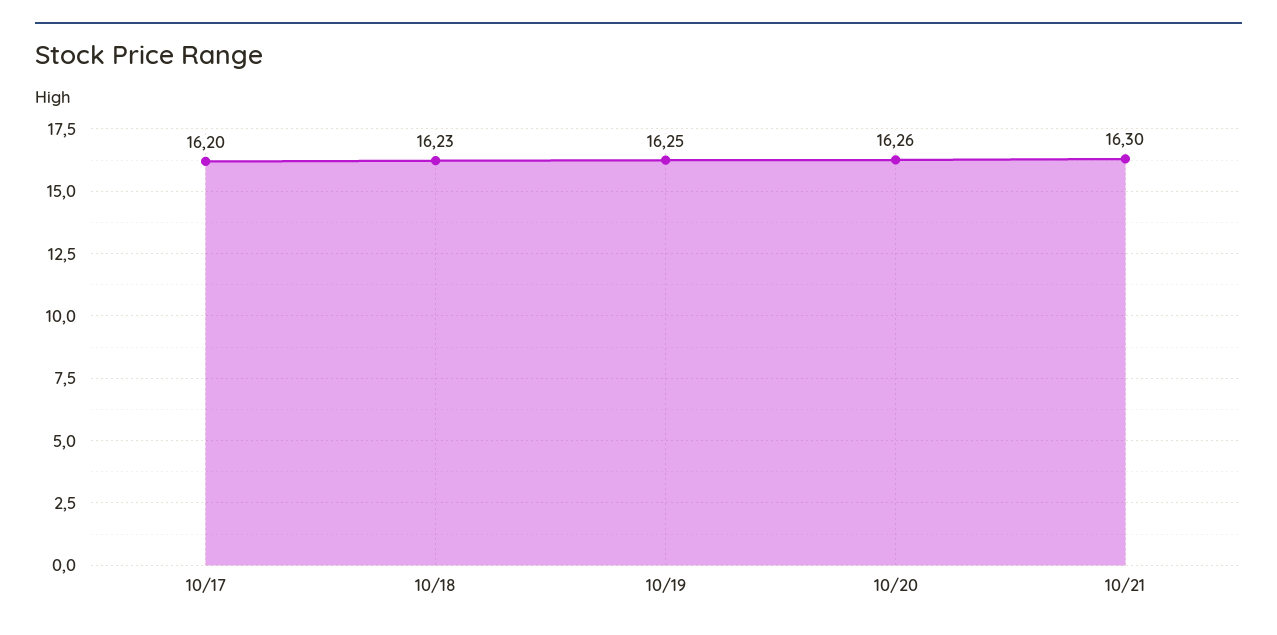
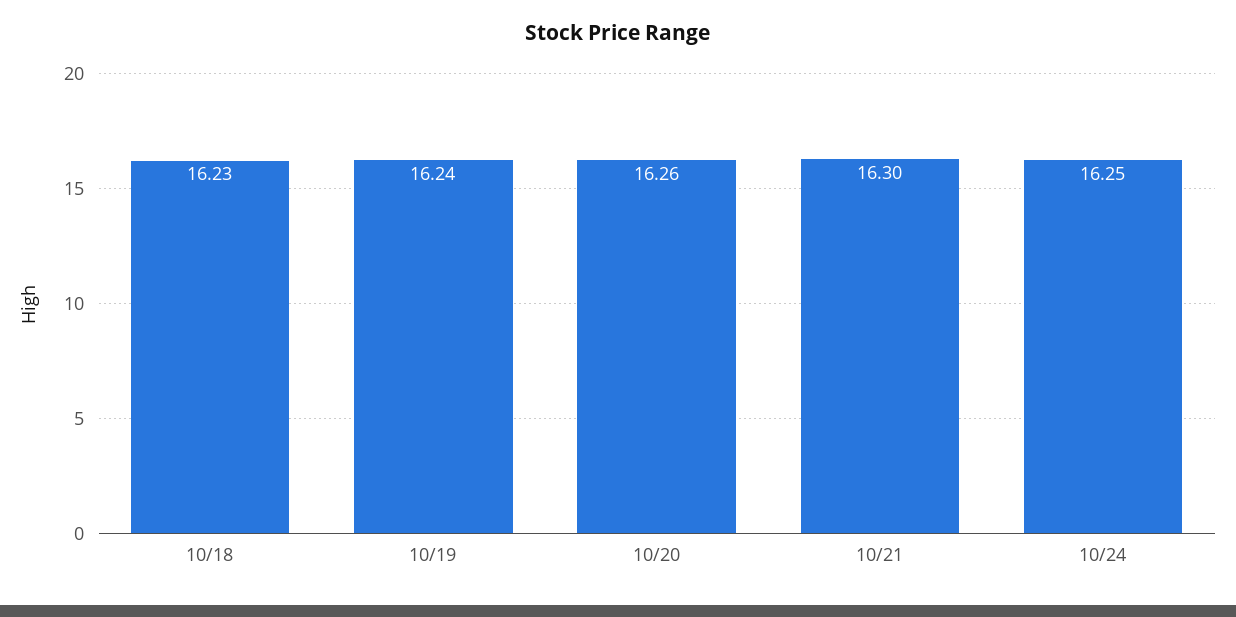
10/17: 16.2 -> none
10/19: 16.25 -> 16.24
10/24: none -> 16.25

